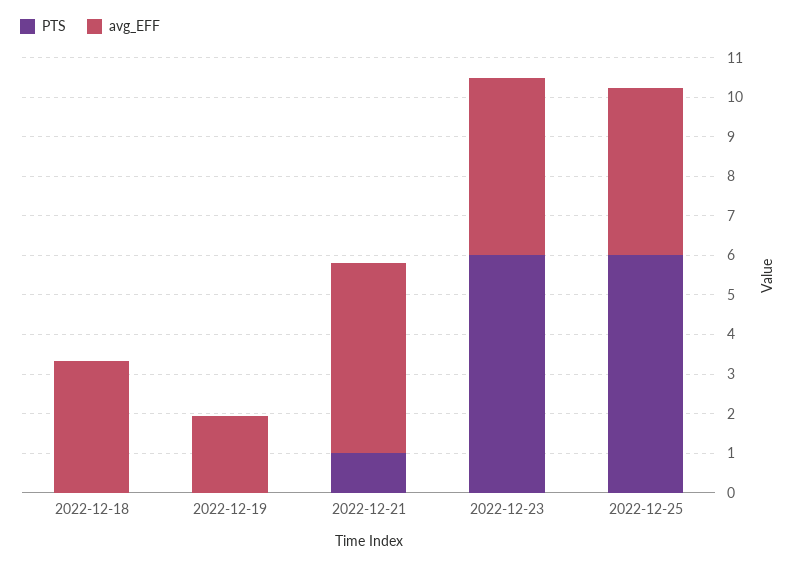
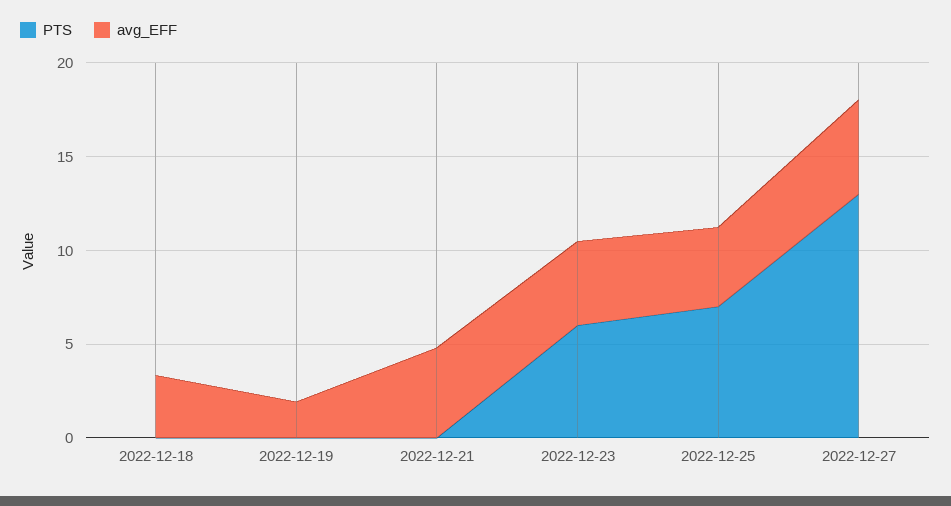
PTS, 2022-12-21: 1 -> 0
PTS, 2022-12-25: 6 -> 7
PTS, 2022-12-27: none -> 13
avg_EFF, 2022-12-27: none -> 5

